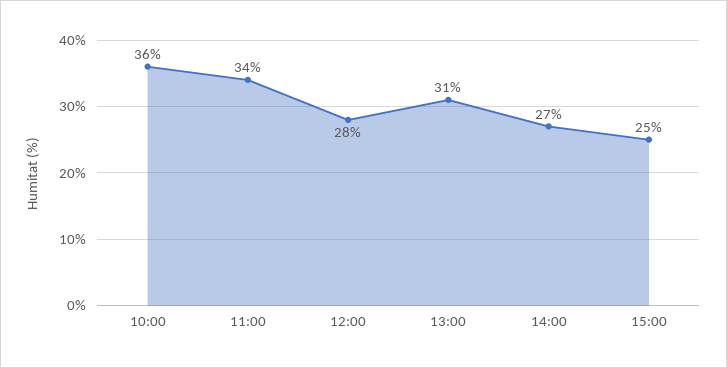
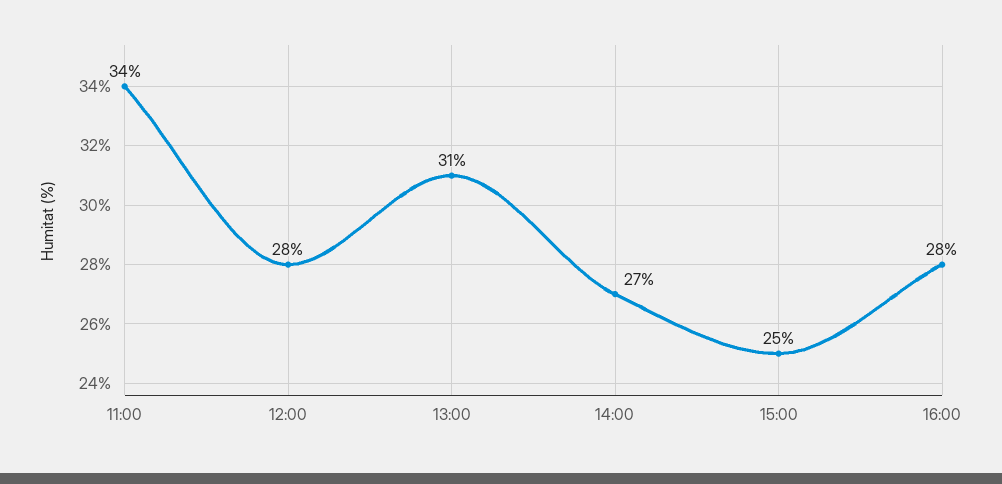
10:00: 36 -> none
16:00: none -> 28

